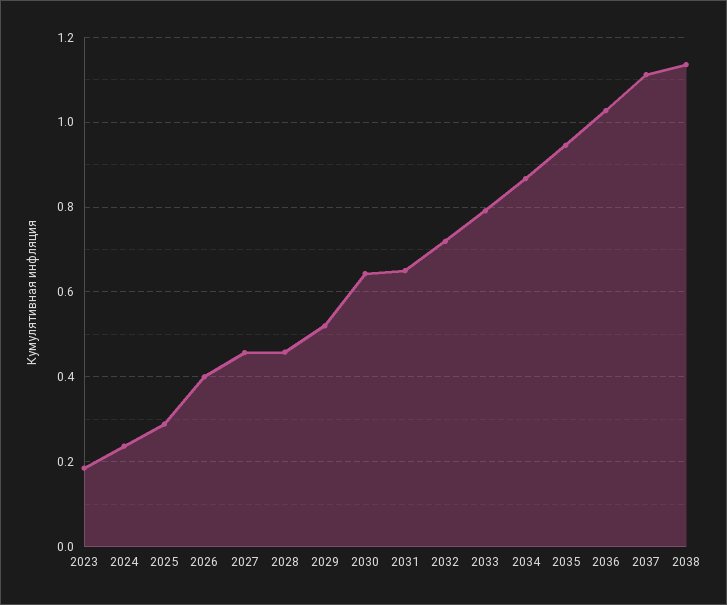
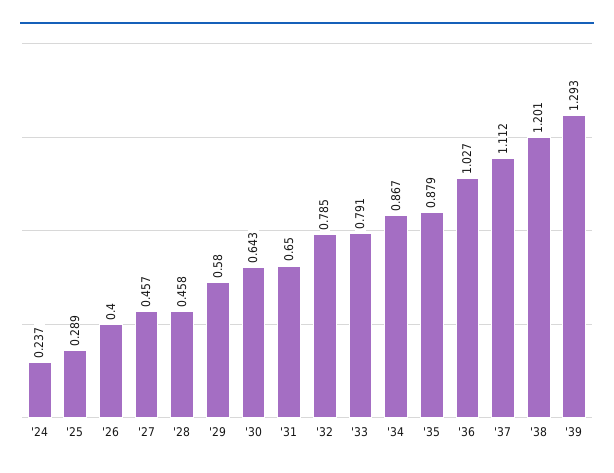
2023: 0.18 -> none
2029: 0.52 -> 0.58
2032: 0.72 -> 0.785
2035: 0.94 -> 0.879
2038: 1.14 -> 1.201
'39: none -> 1.293

